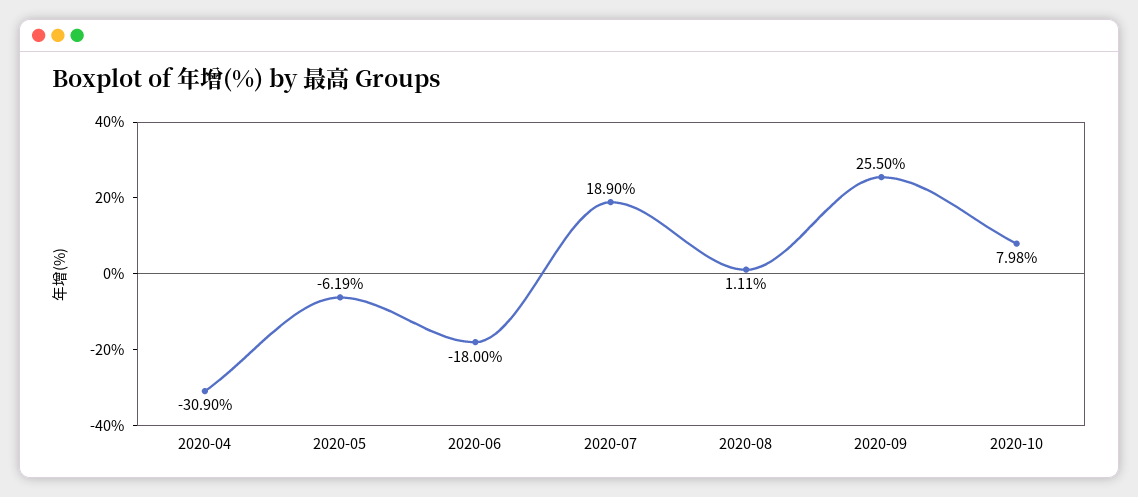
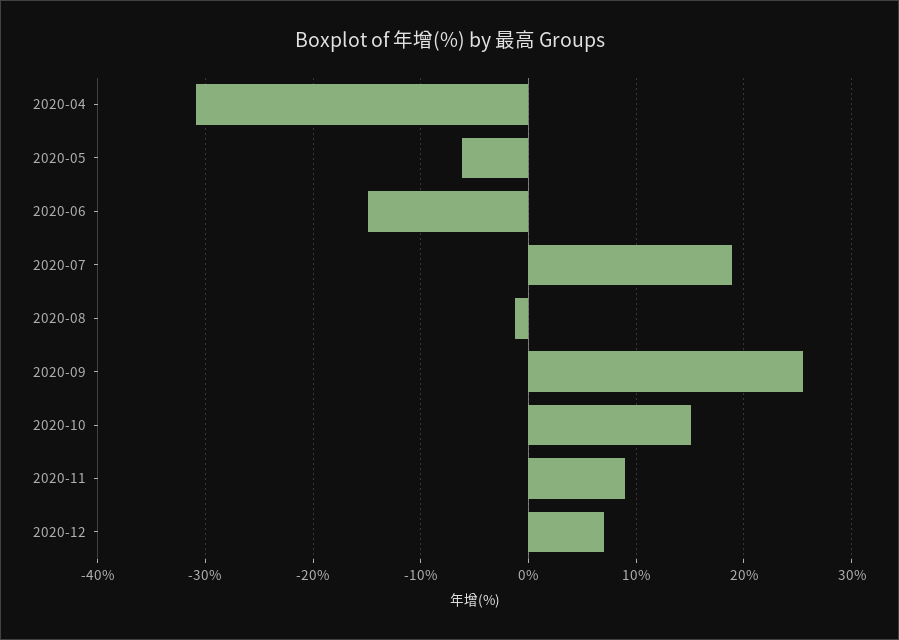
2020-06: -18 -> -15
2020-08: 1.11 -> -1
2020-10: 7.98 -> 15
2020-11: none -> 9
2020-12: none -> 7

